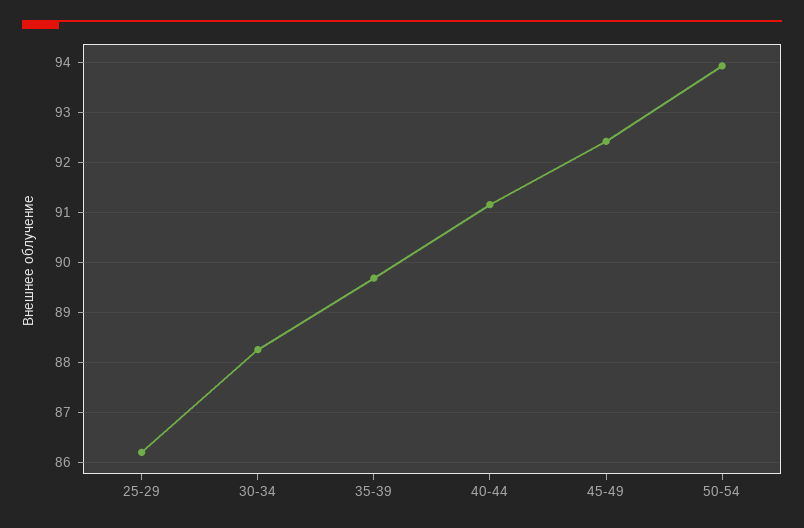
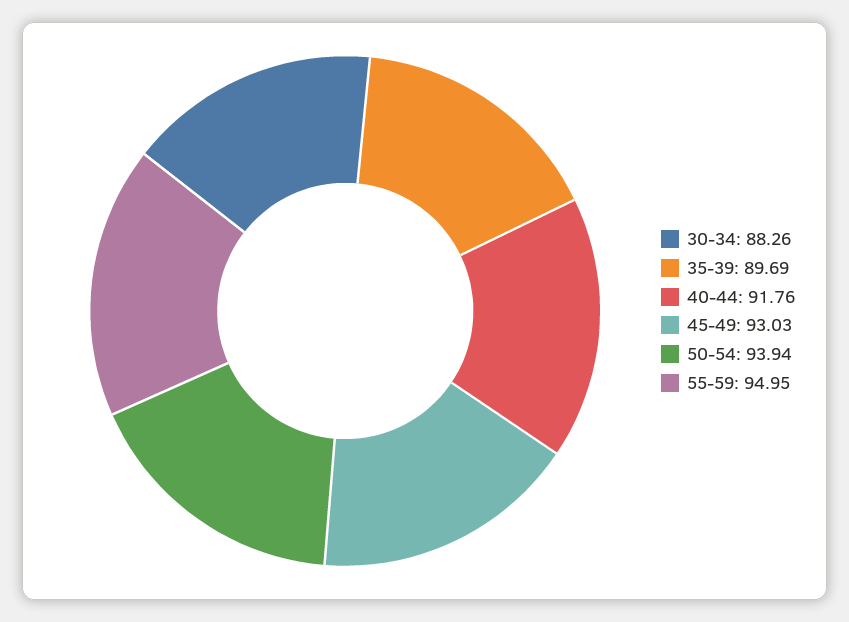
25-29: 86.2 -> none
40-44: 91.2 -> 91.76
45-49: 92.4 -> 93.03
55-59: none -> 94.95

